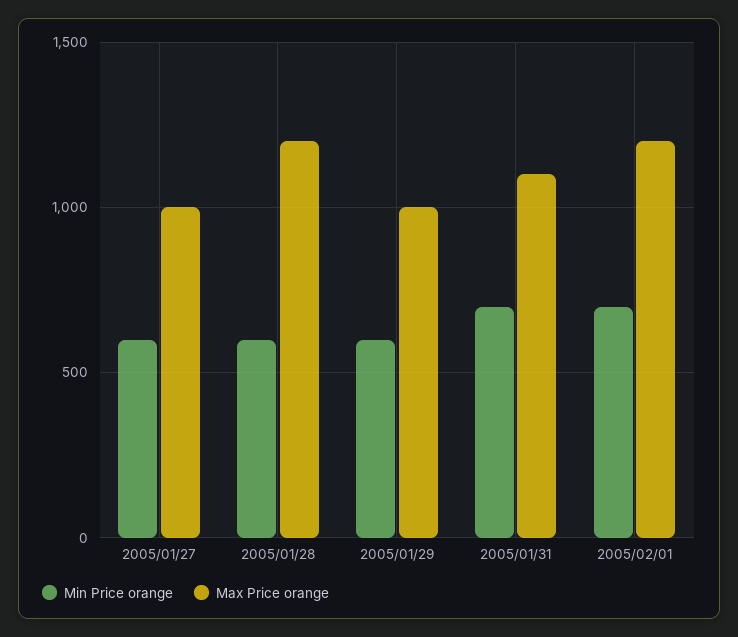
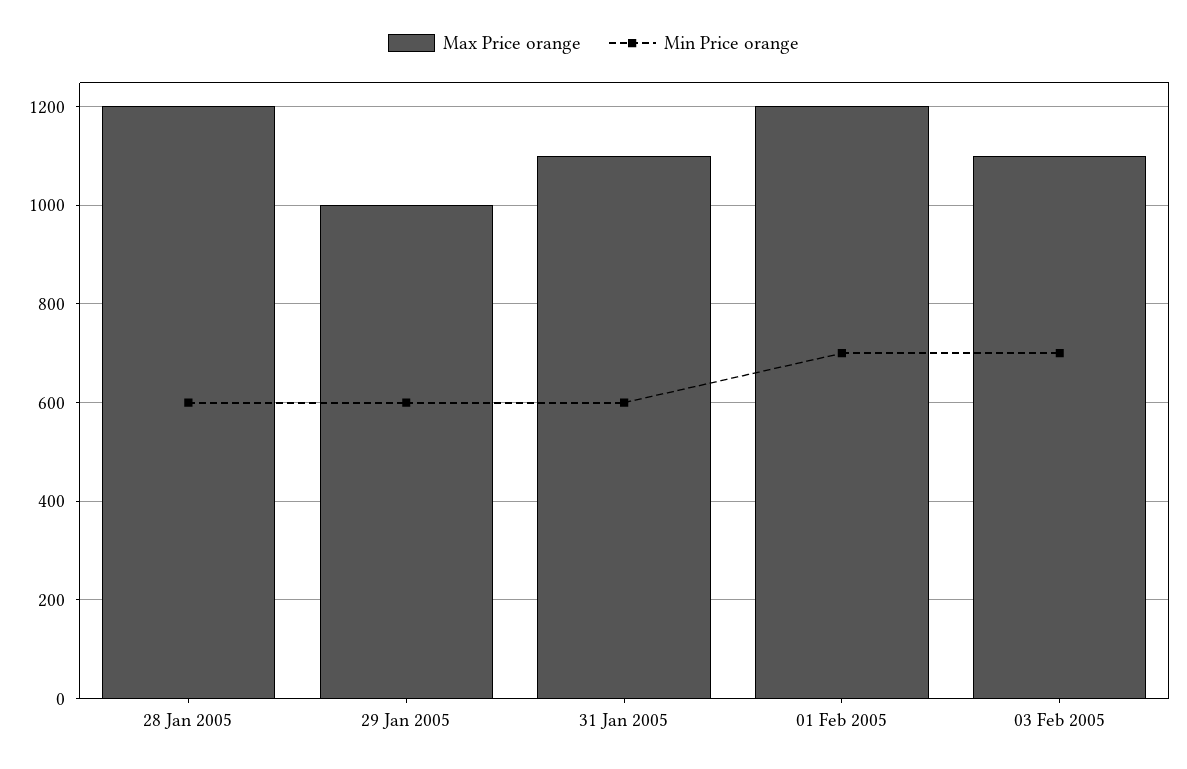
Min Price orange, 2005/01/27: 600 -> none
Max Price orange, 2005/01/27: 1000 -> none
Min Price orange, 2005/01/31: 700 -> 600
Max Price orange, 03 Feb 2005: none -> 1100
Min Price orange, 03 Feb 2005: none -> 700

